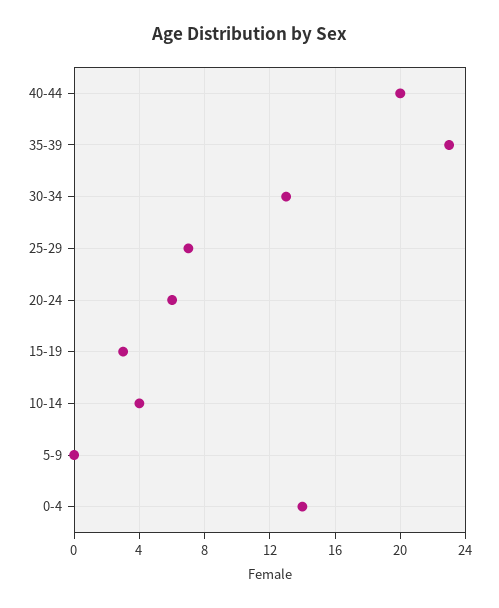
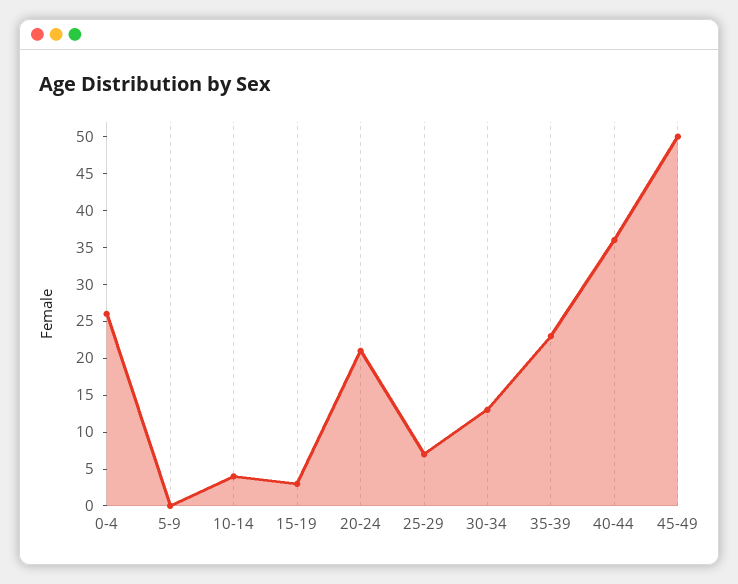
40-44: 20 -> 35
20-24: 6 -> 20
0-4: 14 -> 25
45-49: none -> 50

